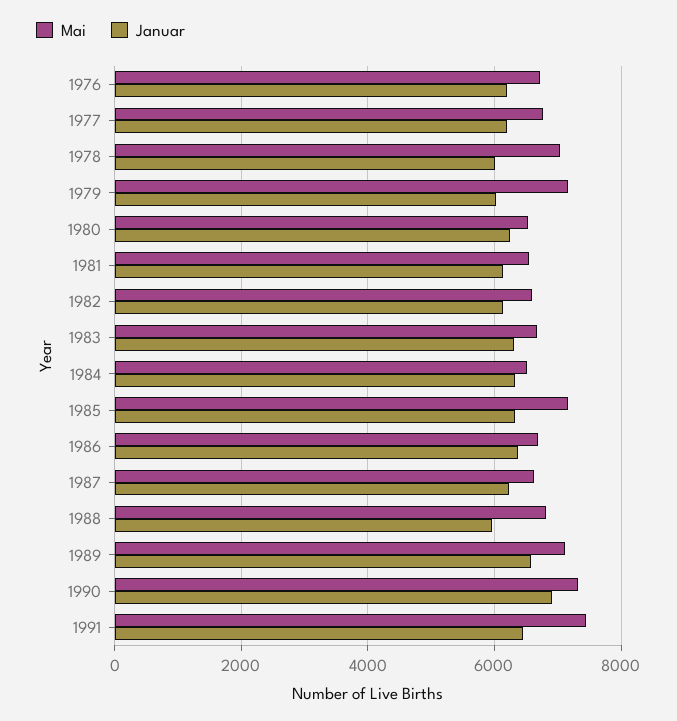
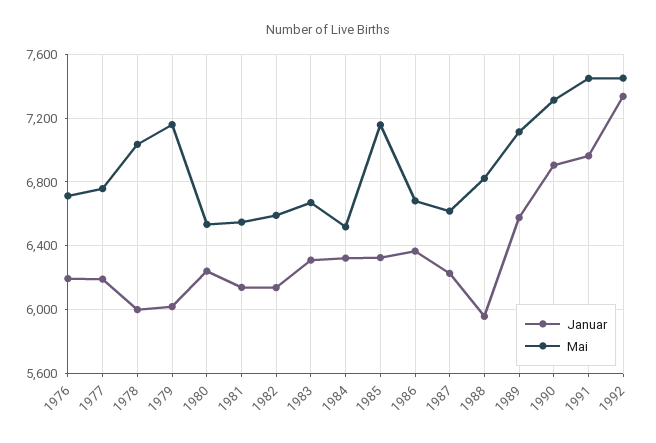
Januar, 1991: 6400 -> 6950
Januar, 1992: none -> 7350
Mai, 1992: none -> 7450

